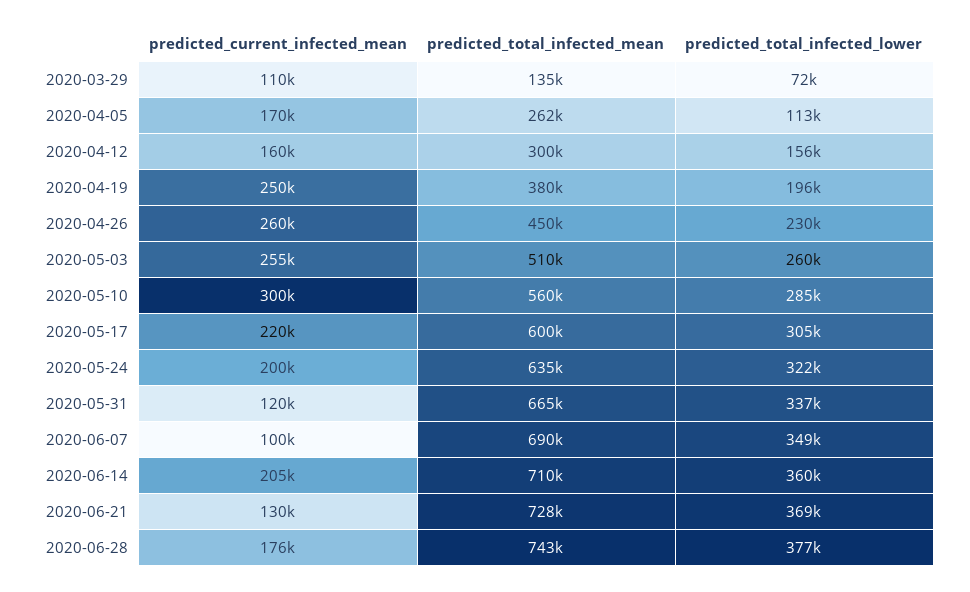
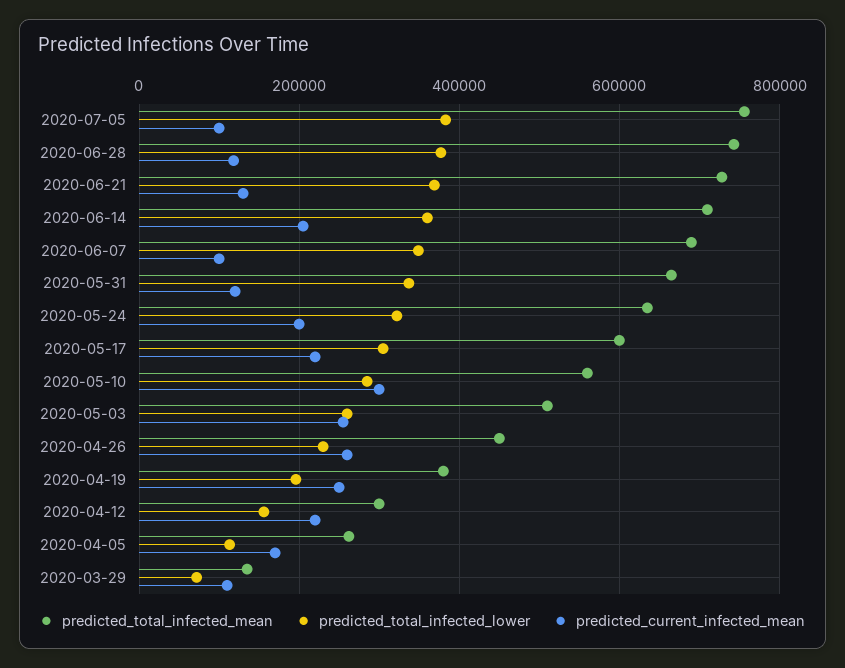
predicted_current_infected_mean, 2020-04-12: 160000 -> 220000
predicted_current_infected_mean, 2020-06-28: 176000 -> 120000
predicted_total_infected_mean, 2020-07-05: none -> 760000
predicted_total_infected_lower, 2020-07-05: none -> 380000
predicted_current_infected_mean, 2020-07-05: none -> 100000

